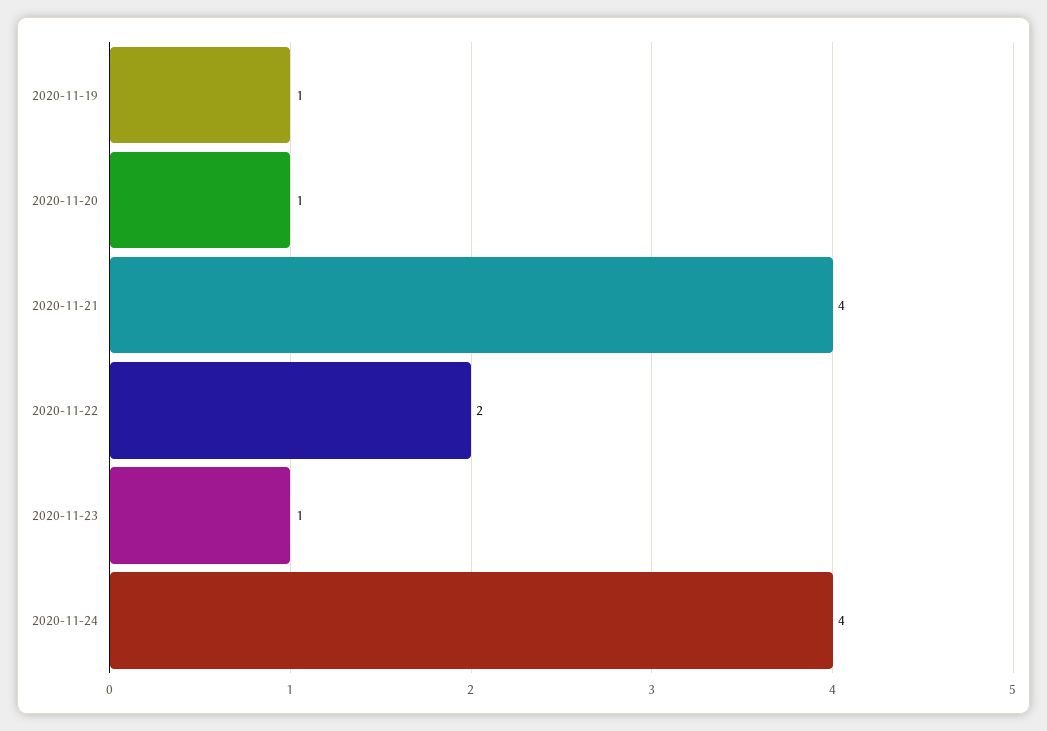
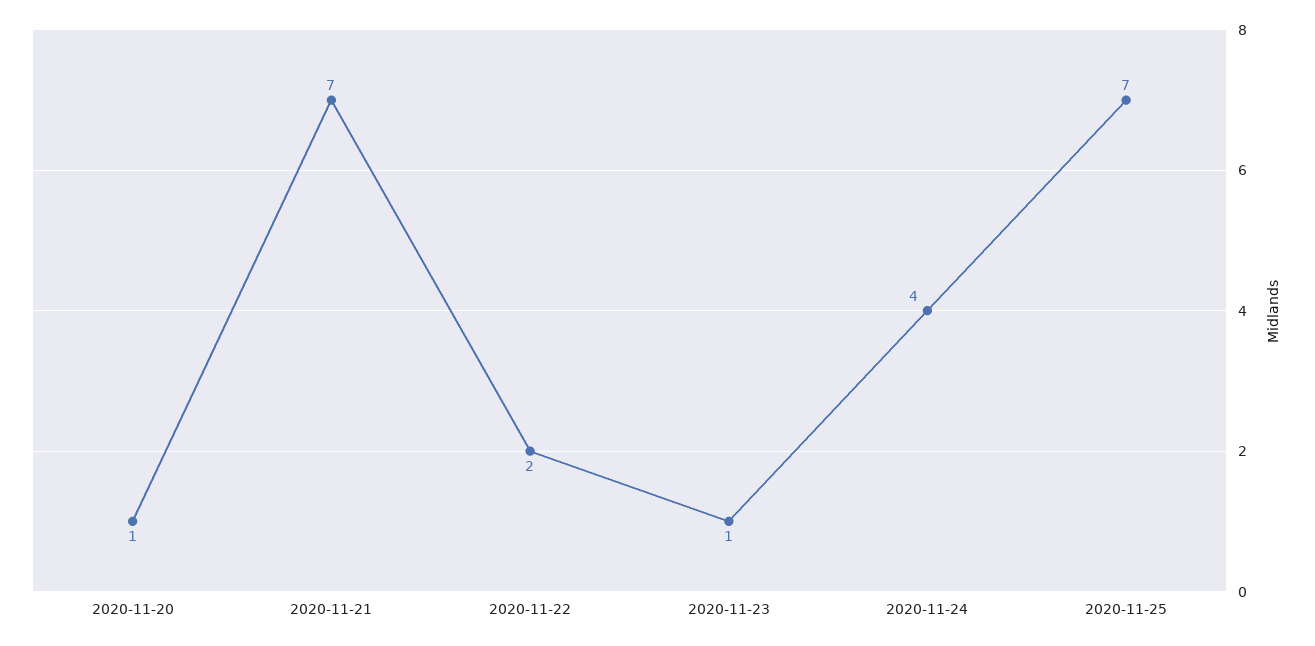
2020-11-19: 1 -> none
2020-11-21: 4 -> 7
2020-11-25: none -> 7

